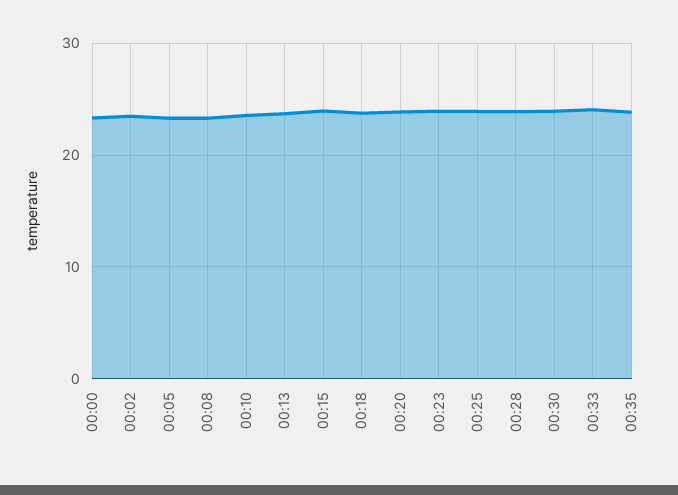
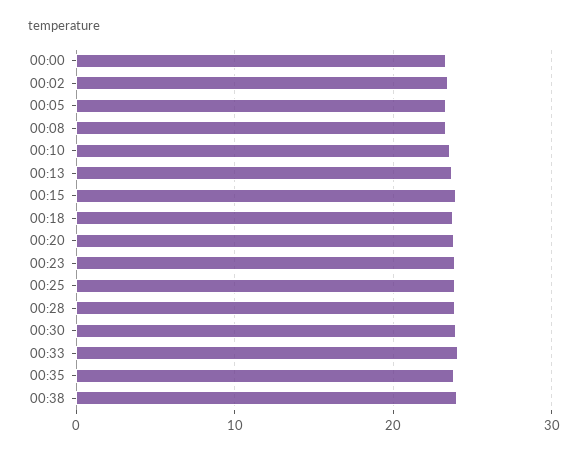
00:38: none -> 24

